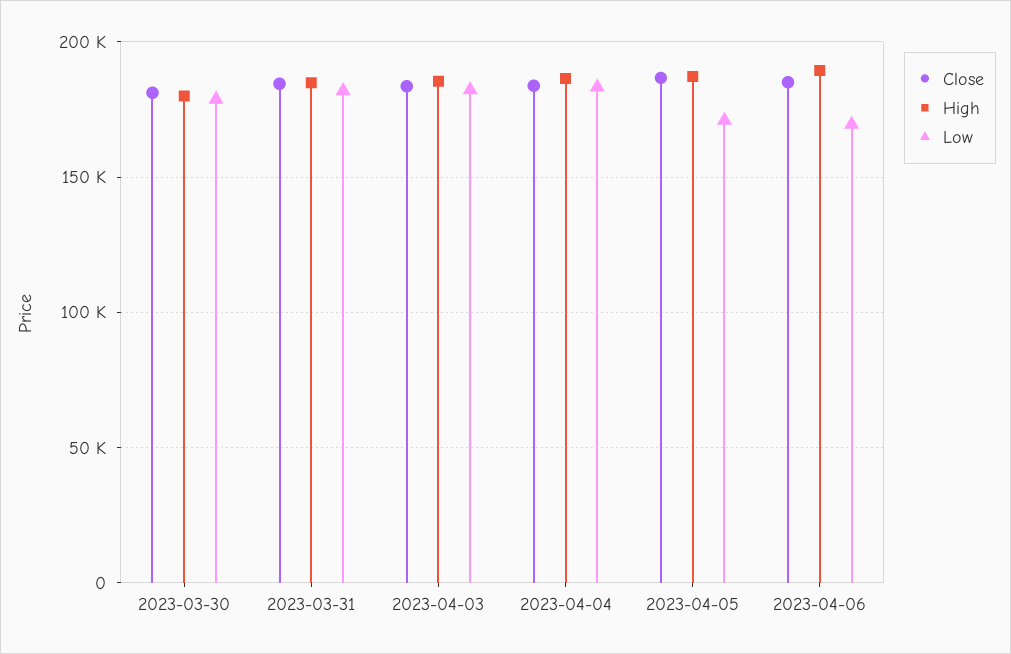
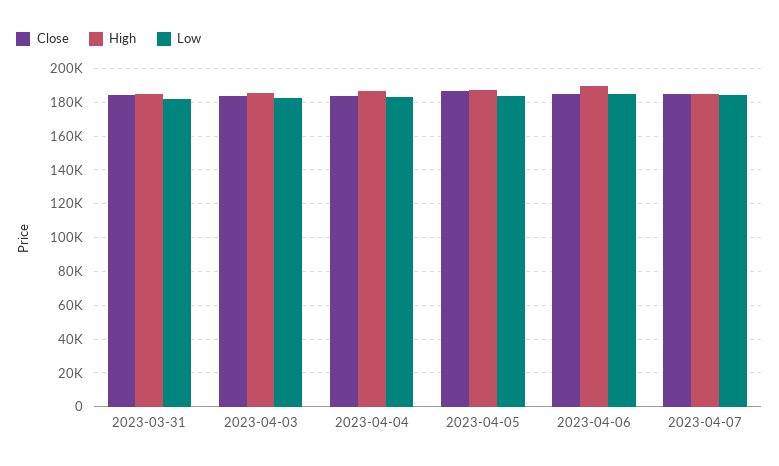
Close, 2023-03-30: 180000 -> none
High, 2023-03-30: 180000 -> none
Low, 2023-03-30: 180000 -> none
Low, 2023-04-05: 170000 -> 185000
Low, 2023-04-06: 170000 -> 185000
Close, 2023-04-07: none -> 185000
High, 2023-04-07: none -> 185000
Low, 2023-04-07: none -> 185000

